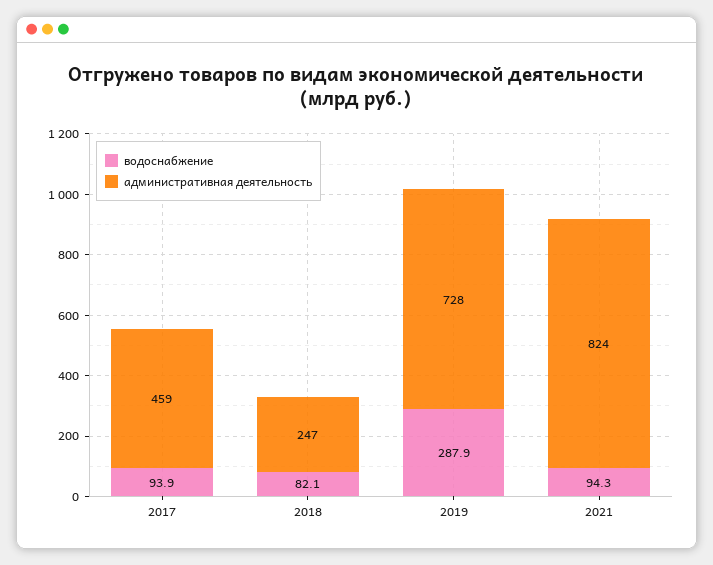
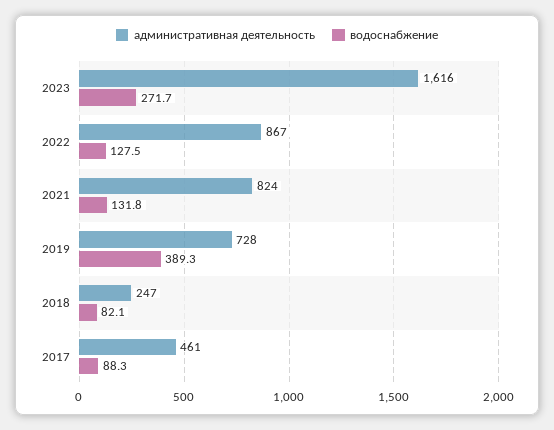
водоснабжение, 2017: 93.9 -> 88.3
административная деятельность, 2017: 459 -> 461
водоснабжение, 2019: 287.9 -> 389.3
водоснабжение, 2021: 94.3 -> 131.8
административная деятельность, 2023: none -> 1616
водоснабжение, 2023: none -> 271.7
административная деятельность, 2022: none -> 867
водоснабжение, 2022: none -> 127.5

